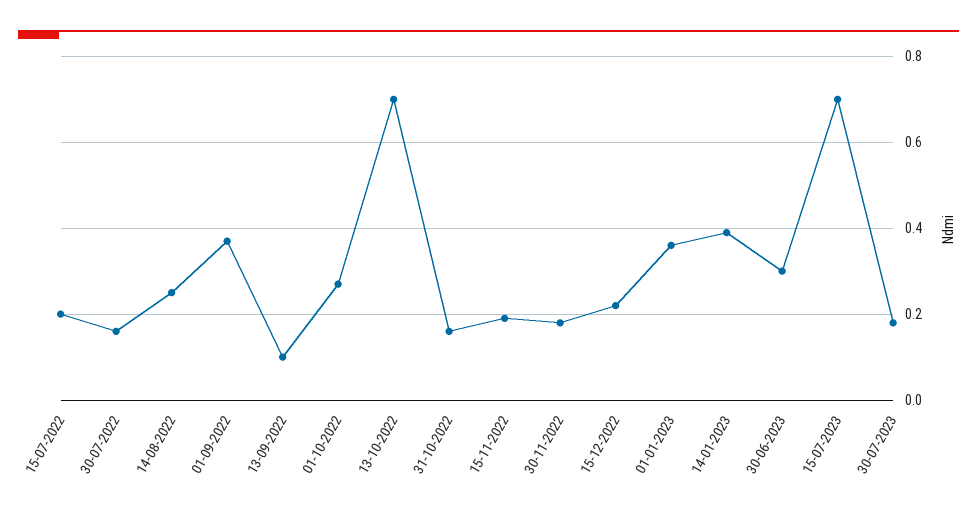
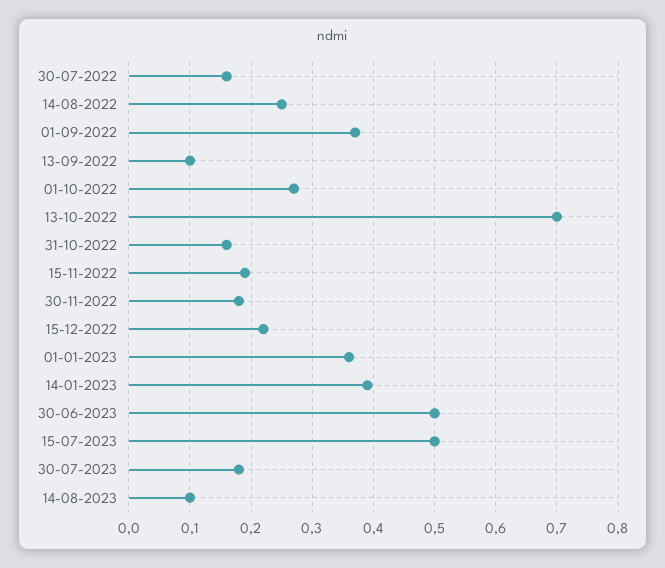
15-07-2022: 0.2 -> none
30-06-2023: 0.3 -> 0.5
15-07-2023: 0.7 -> 0.5
14-08-2023: none -> 0.1

